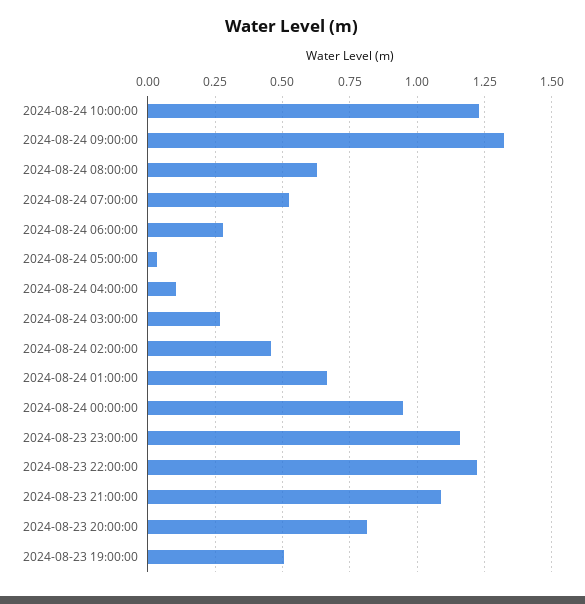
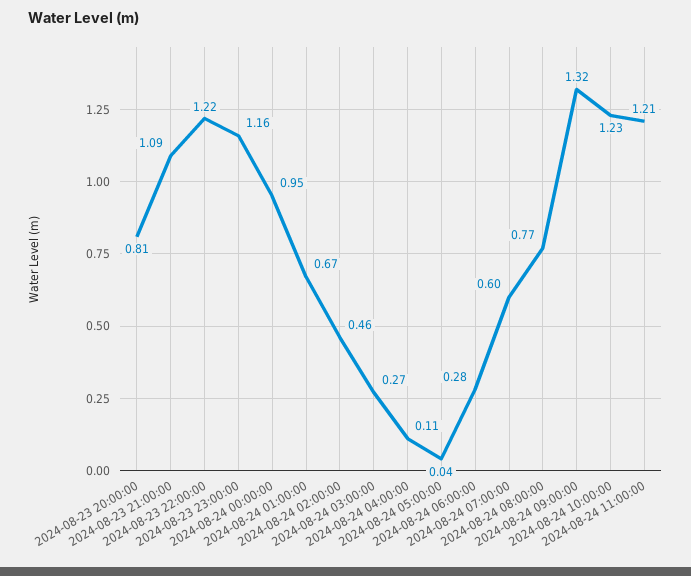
2024-08-24 08:00:00: 0.625 -> 0.77
2024-08-24 07:00:00: 0.525 -> 0.6
2024-08-23 19:00:00: 0.5 -> none
2024-08-24 11:00:00: none -> 1.21

